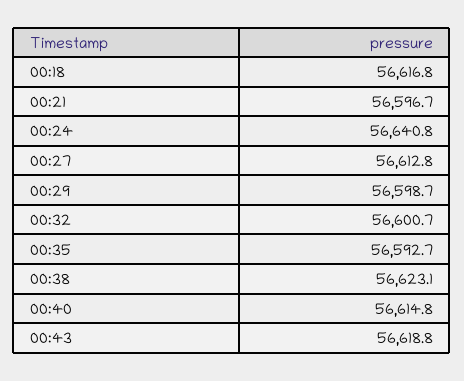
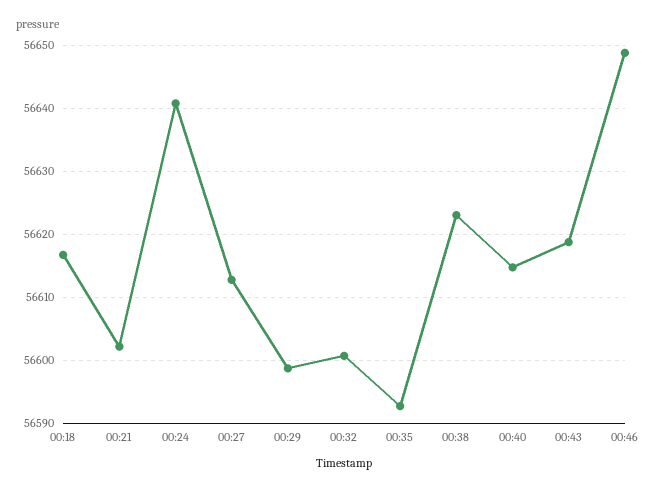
00:21: 56596.7 -> 56602
00:46: none -> 56649

